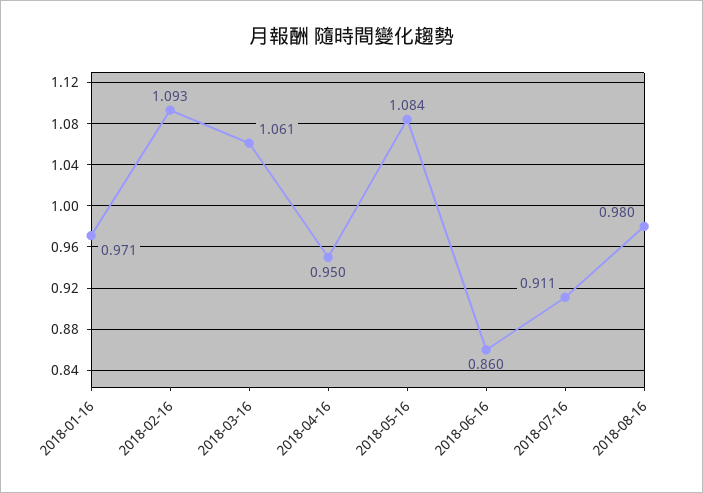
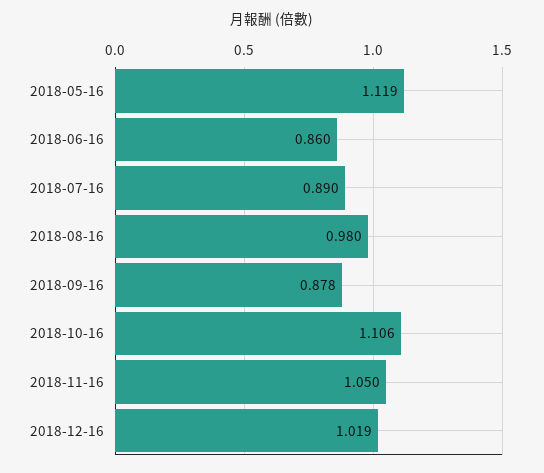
2018-01-16: 0.971 -> none
2018-02-16: 1.093 -> none
2018-03-16: 1.061 -> none
2018-04-16: 0.95 -> none
2018-05-16: 1.084 -> 1.119
2018-07-16: 0.911 -> 0.89
2018-09-16: none -> 0.878
2018-10-16: none -> 1.106
2018-11-16: none -> 1.05
2018-12-16: none -> 1.019

